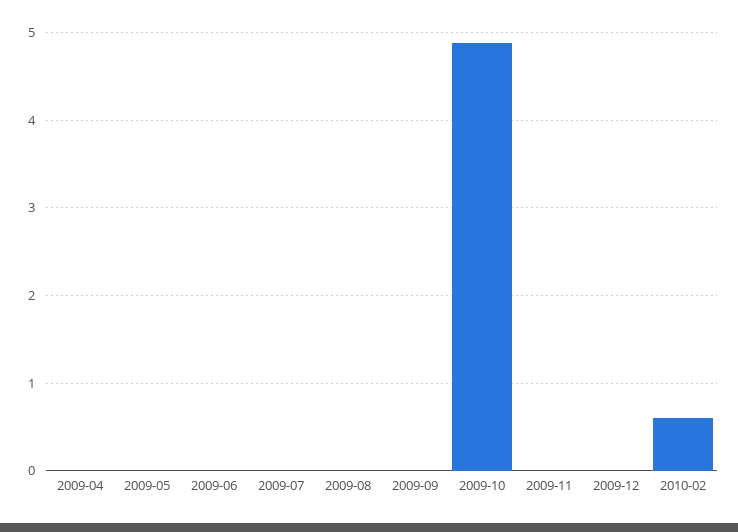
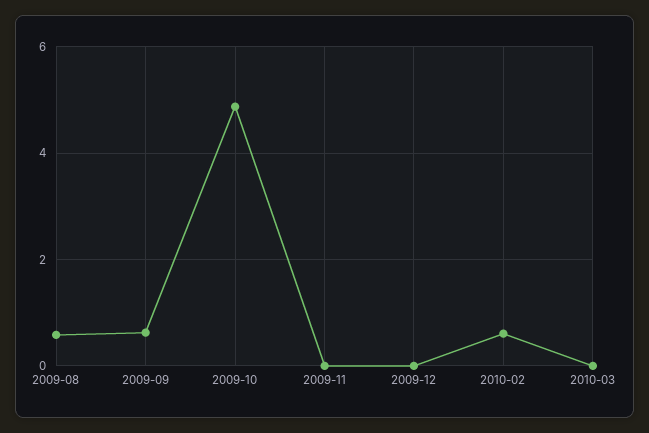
2009-04: 0 -> none
2009-05: 0 -> none
2009-06: 0 -> none
2009-07: 0 -> none
2009-08: 0 -> 0.6
2009-09: 0 -> 0.6
2010-03: none -> 0

